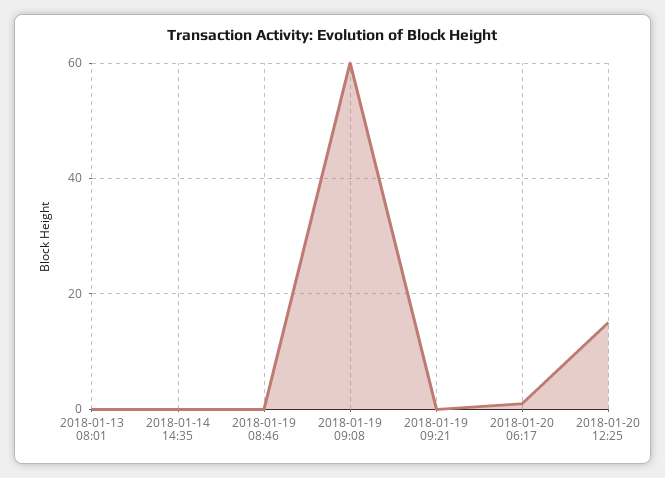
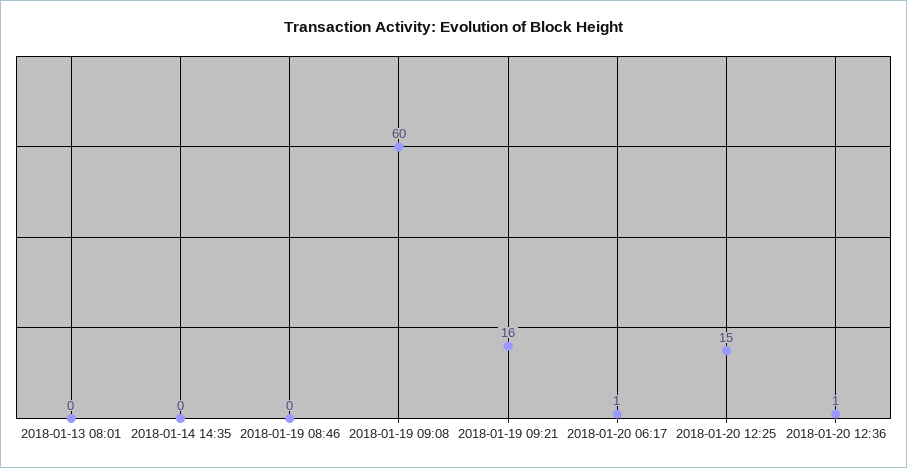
2018-01-19 09:21: 0 -> 16
2018-01-20 12:36: none -> 1

